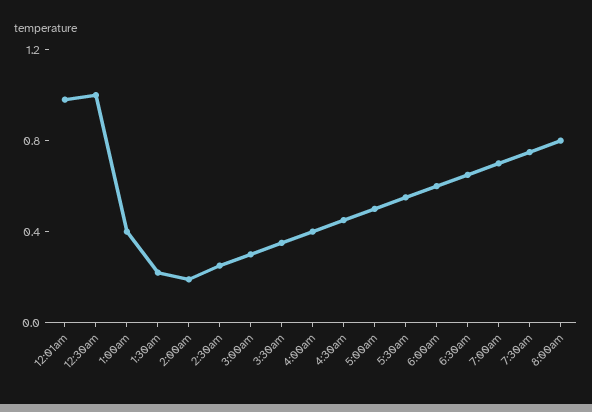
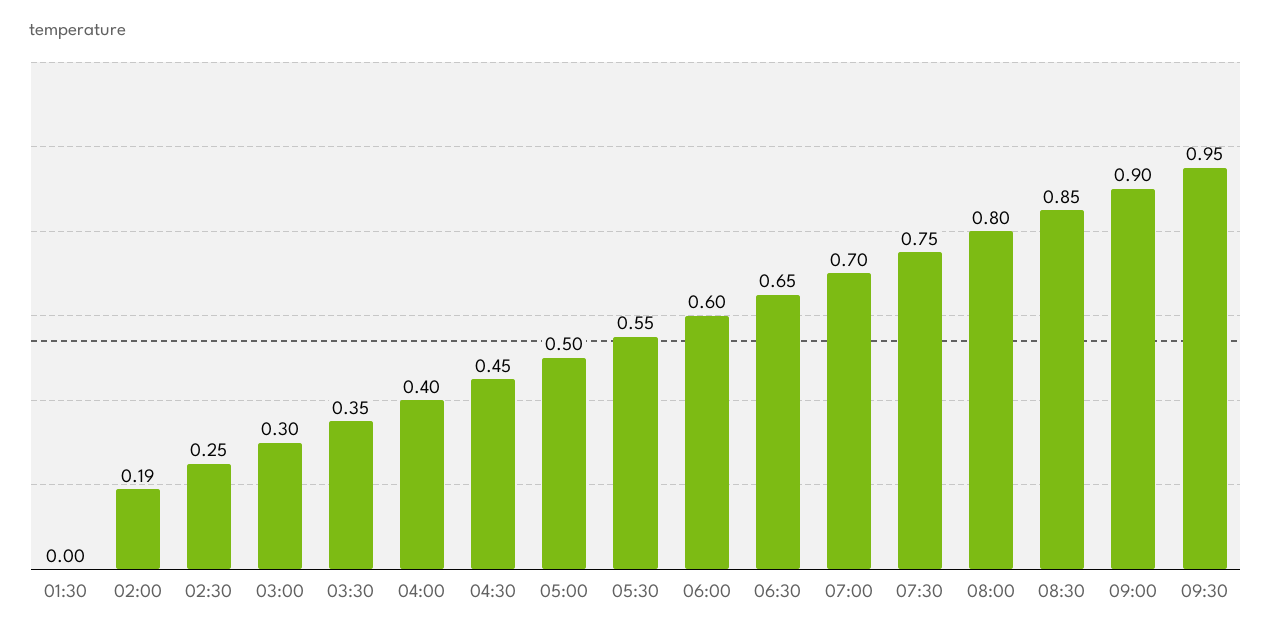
12:01am: 1 -> none
12:30am: 1 -> none
1:00am: 0.4 -> none
1:30am: 0.2 -> 0
08:30: none -> 0.85
09:00: none -> 0.9
09:30: none -> 0.95

